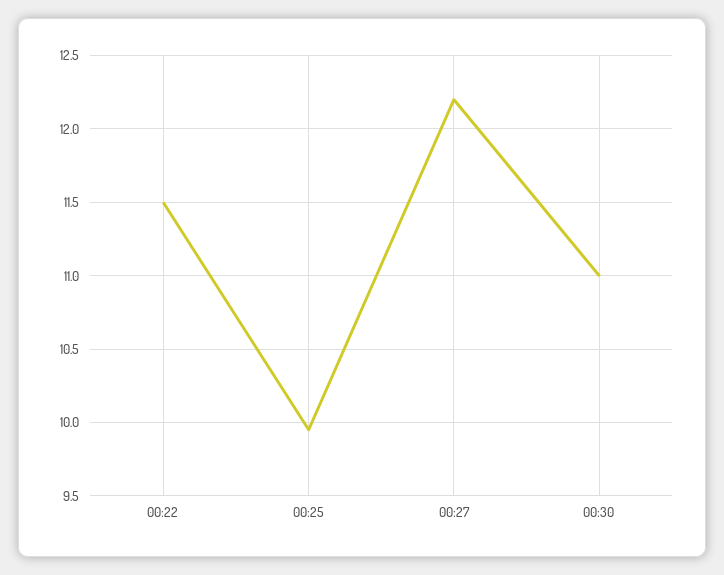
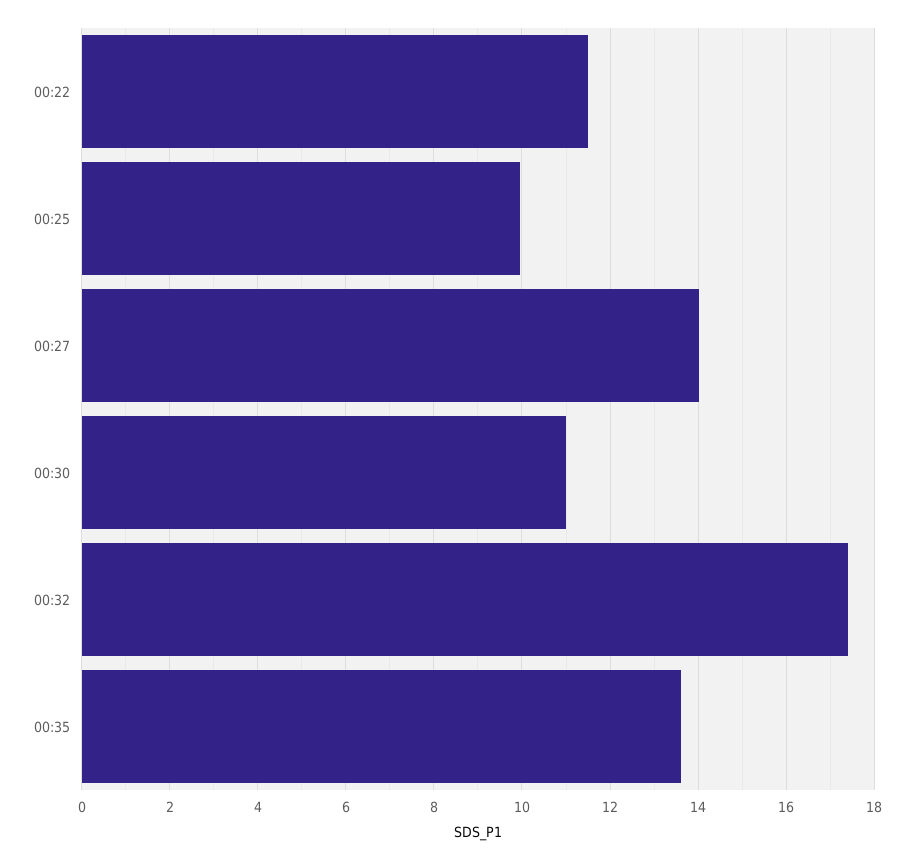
00:27: 12.2 -> 14
00:32: none -> 17.4
00:35: none -> 13.6

